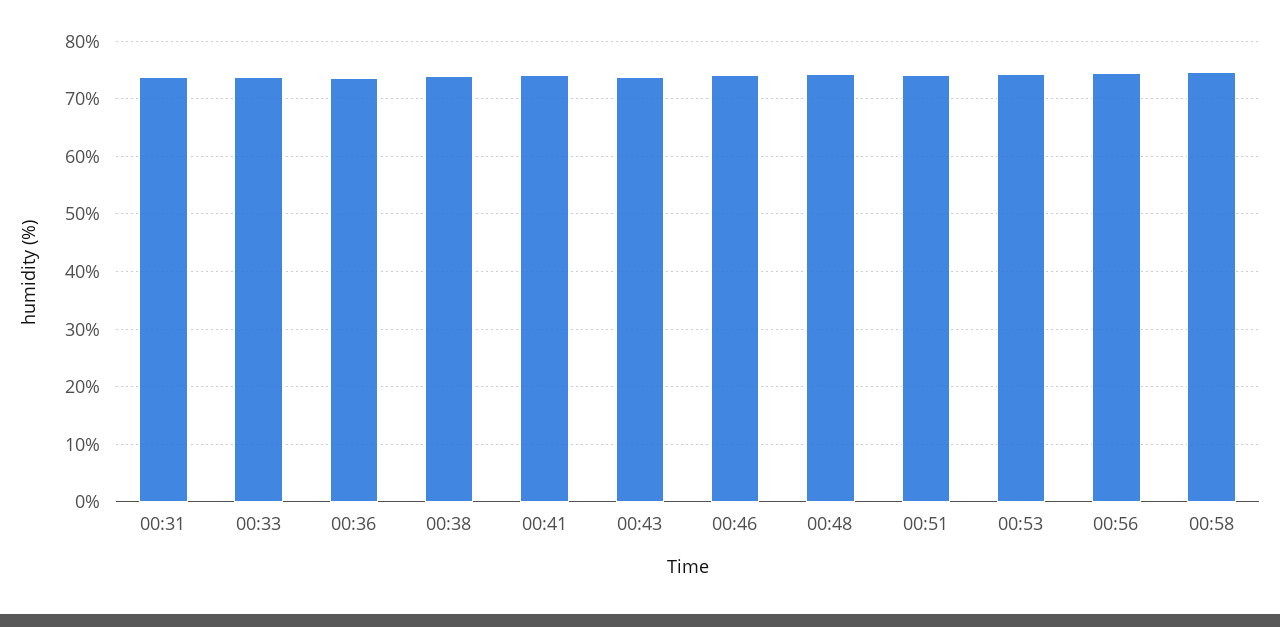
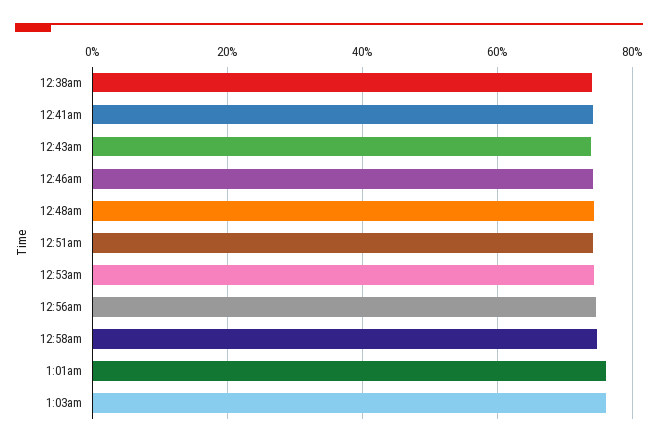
00:31: 74 -> none
00:33: 74 -> none
00:36: 74 -> none
1:01am: none -> 76
1:03am: none -> 76

